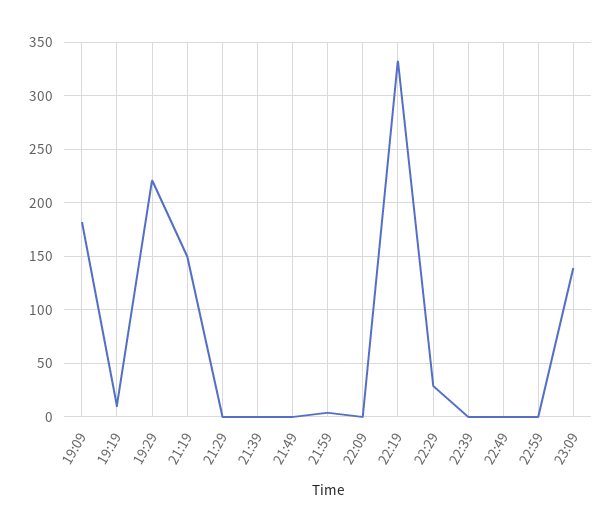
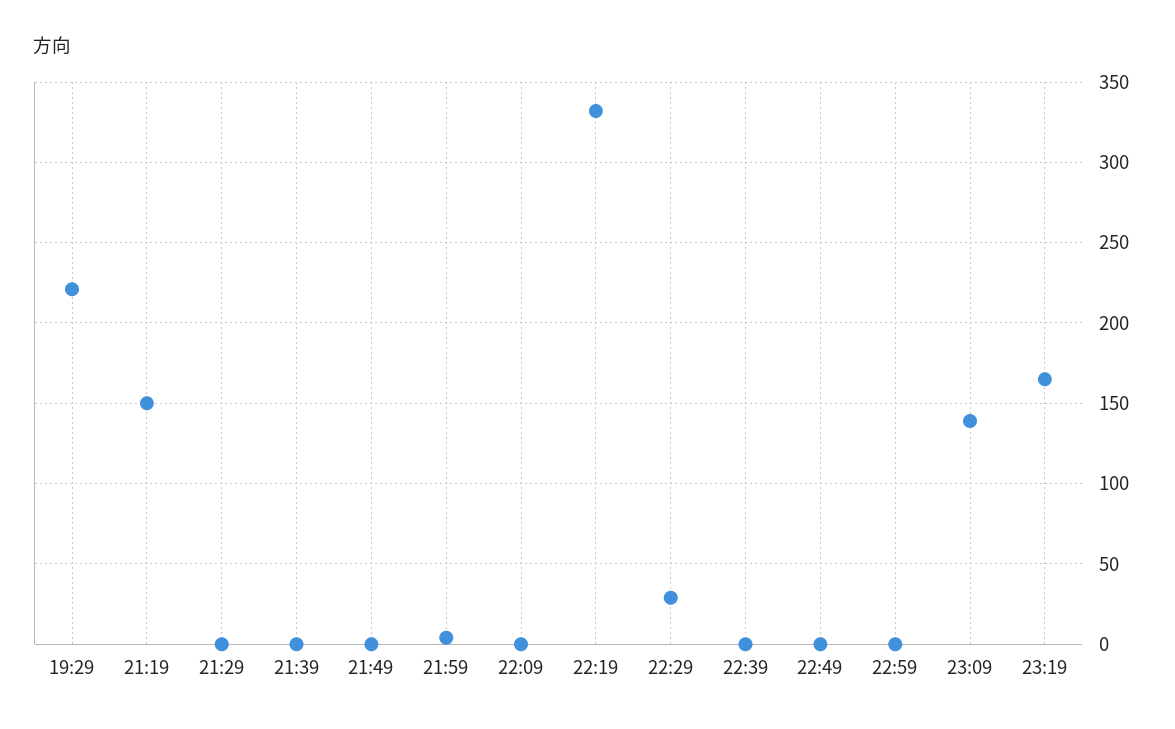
19:09: 180 -> none
19:19: 10 -> none
23:19: none -> 165

